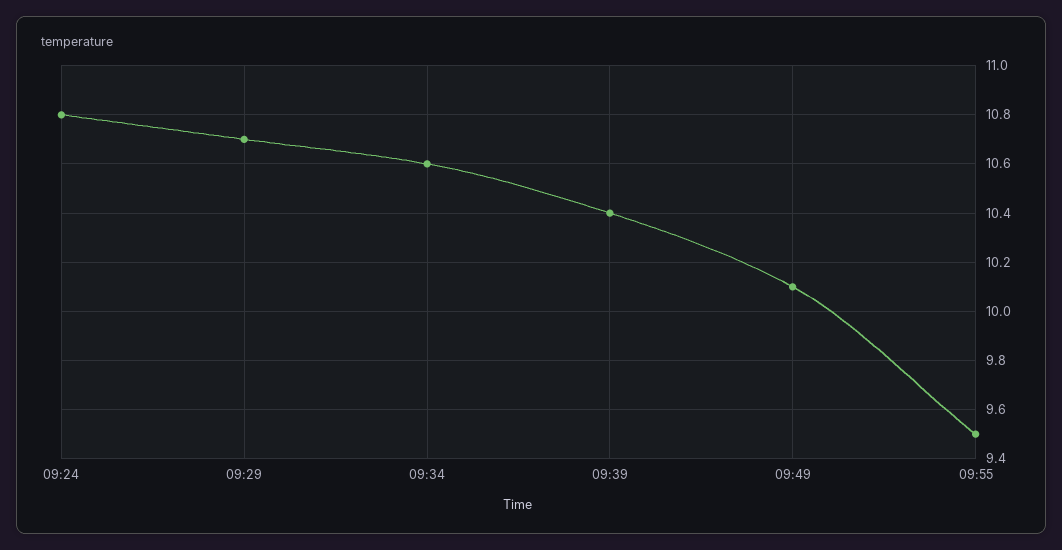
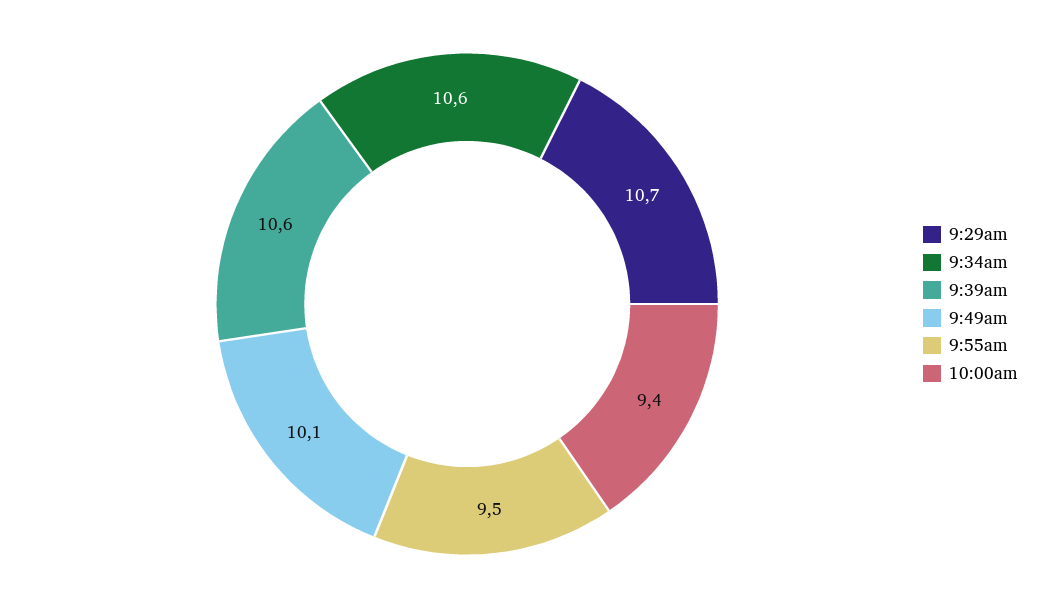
09:24: 10.8 -> none
09:39: 10.4 -> 10.6
10:00am: none -> 9.4

